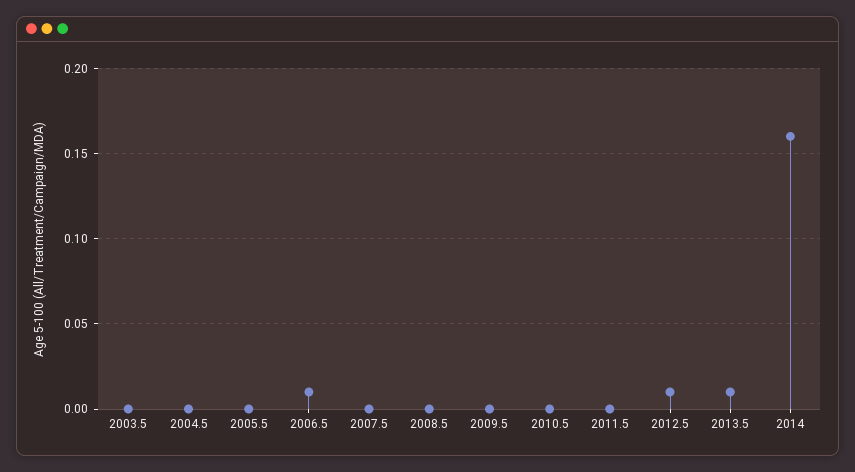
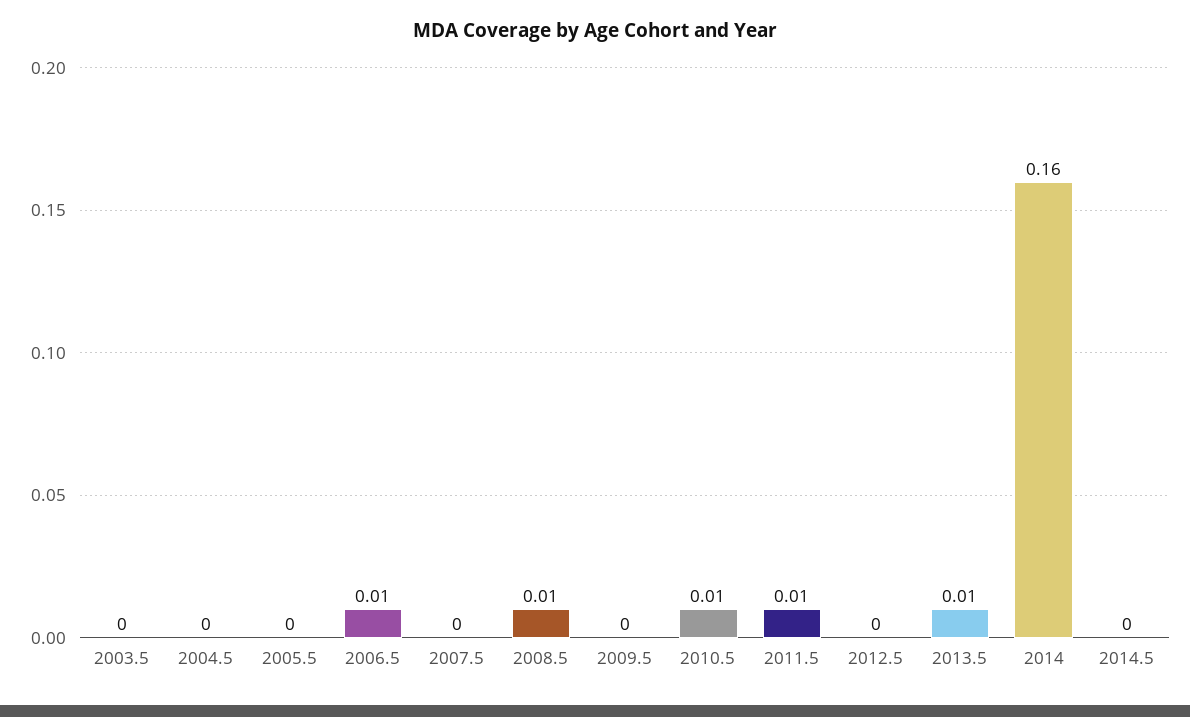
2008.5: 0 -> 0.01
2010.5: 0 -> 0.01
2011.5: 0 -> 0.01
2012.5: 0.01 -> 0
2014.5: none -> 0

